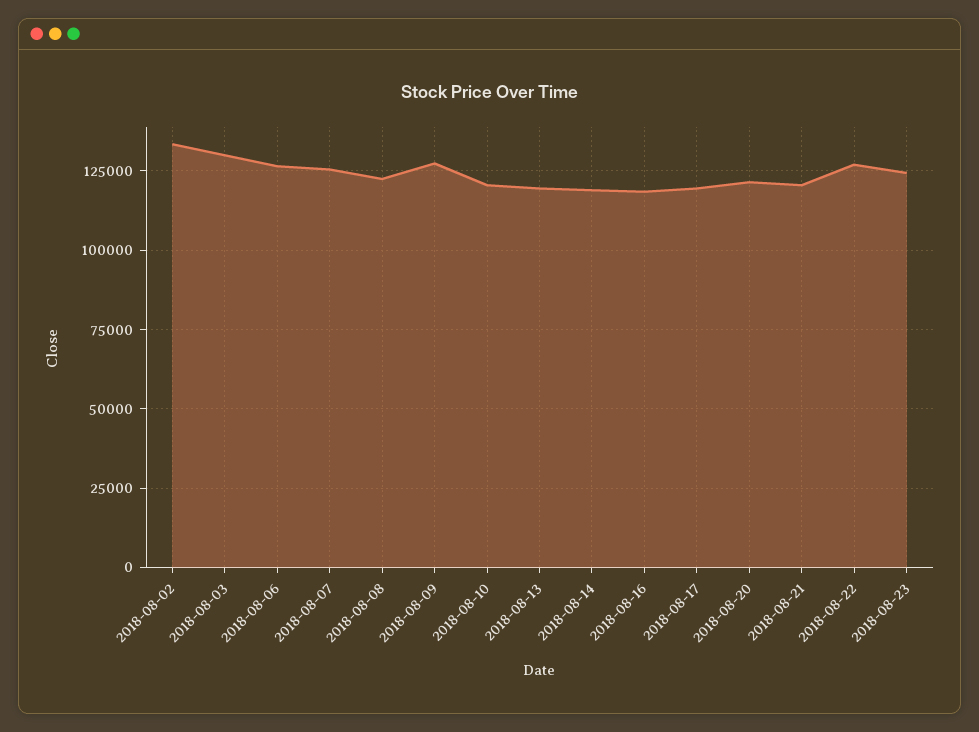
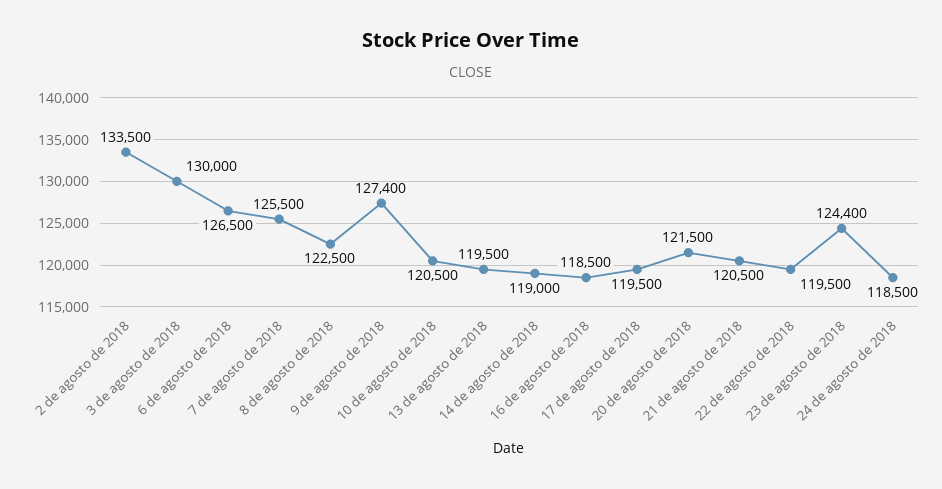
2018-08-22: 127500 -> 119500
24 de agosto de 2018: none -> 118500

